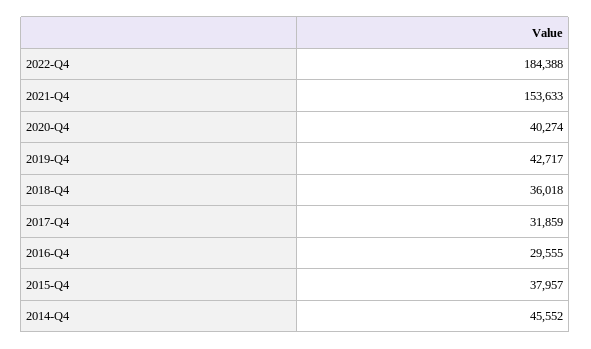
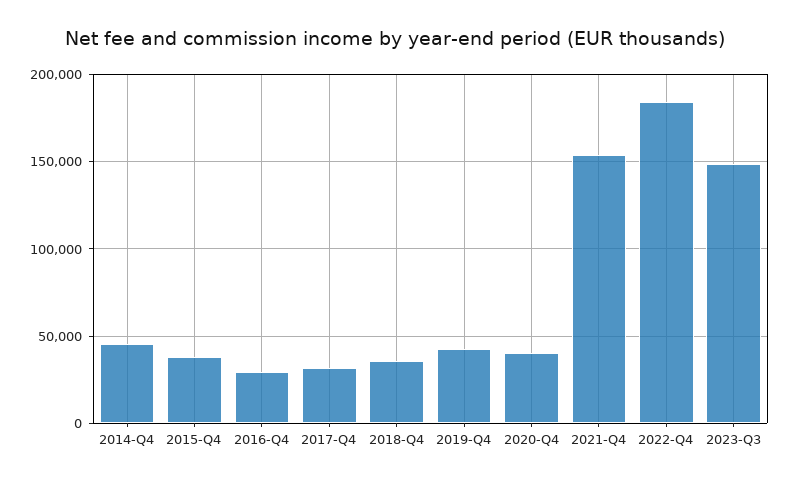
2023-Q3: none -> 150000

